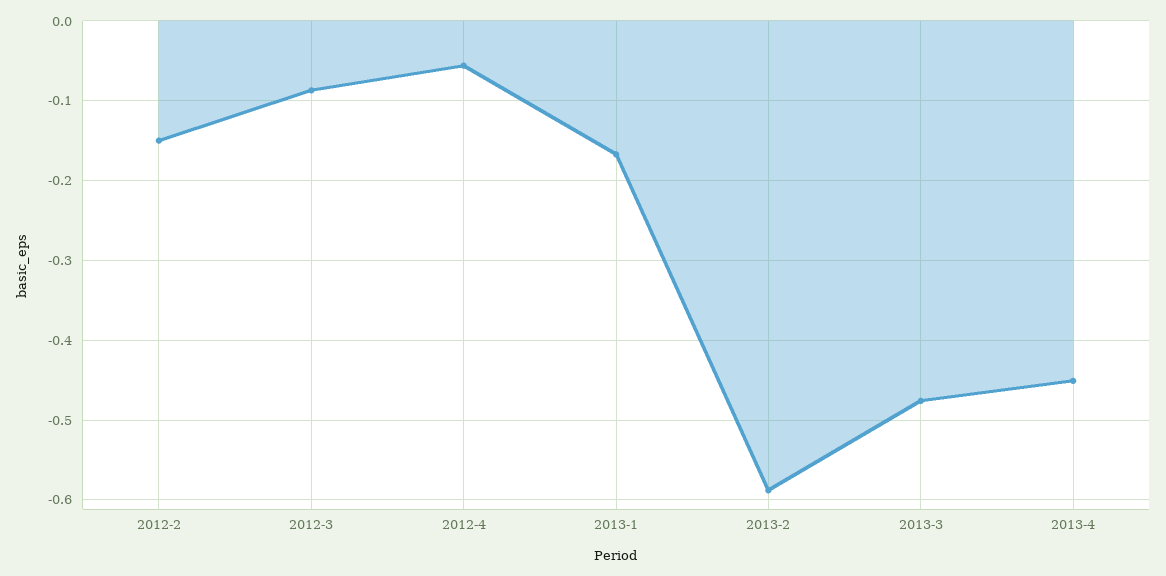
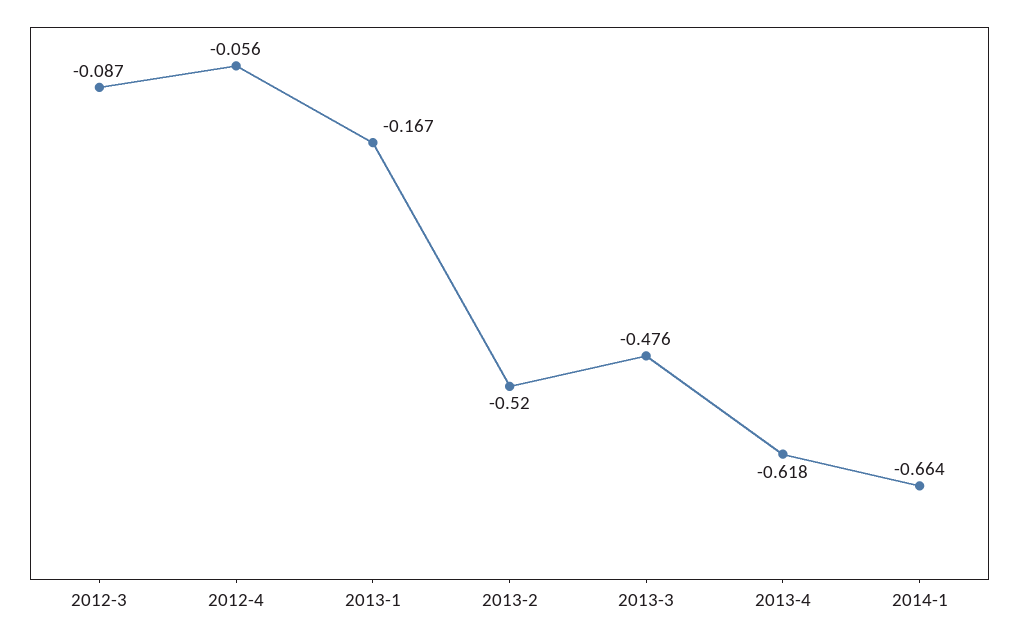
2012-2: -0.15 -> none
2013-2: -0.59 -> -0.52
2013-4: -0.45 -> -0.618
2014-1: none -> -0.664

